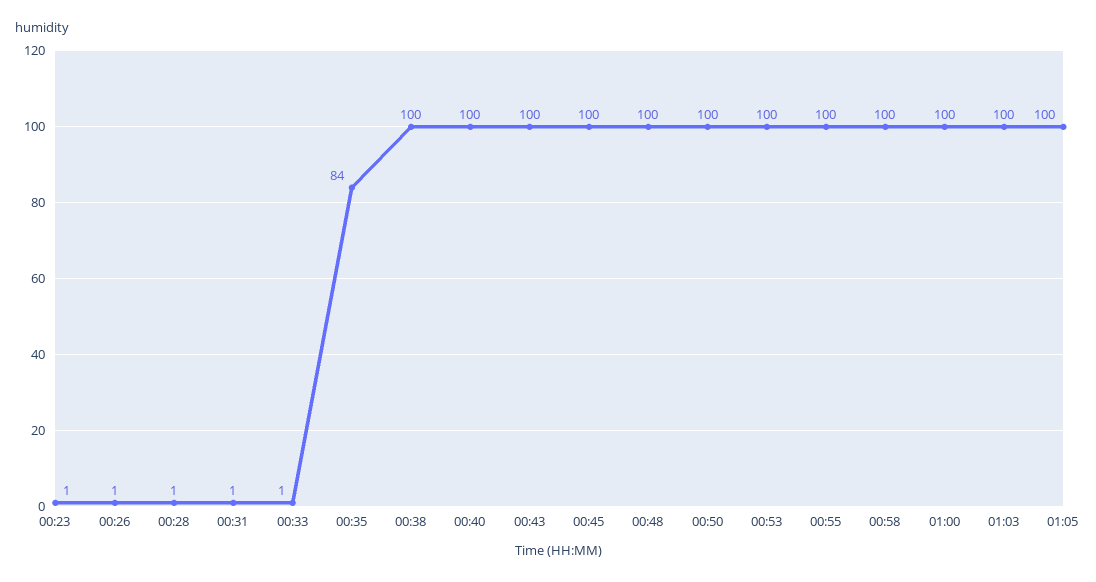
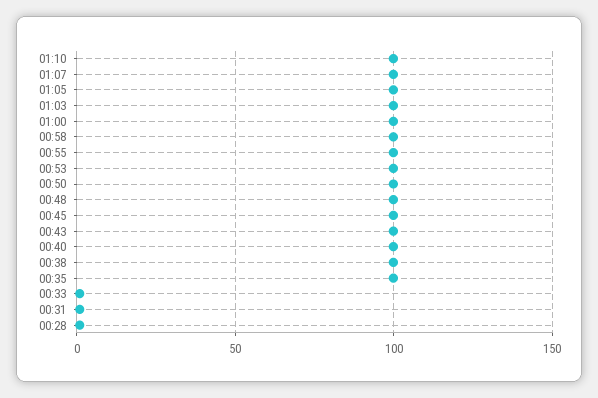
00:23: 1 -> none
00:26: 1 -> none
00:35: 84 -> 100
01:10: none -> 100
01:07: none -> 100

